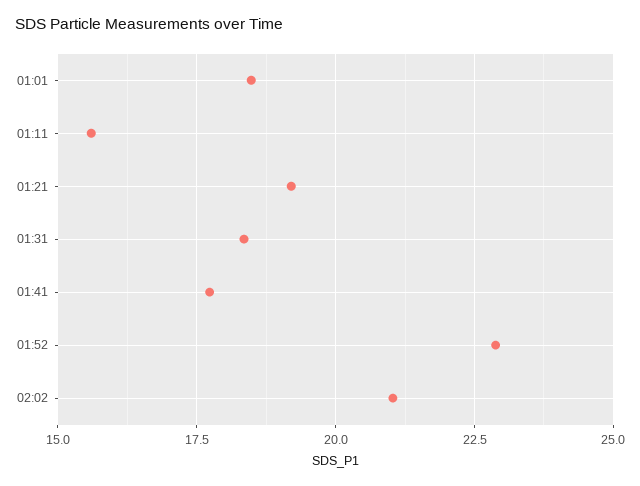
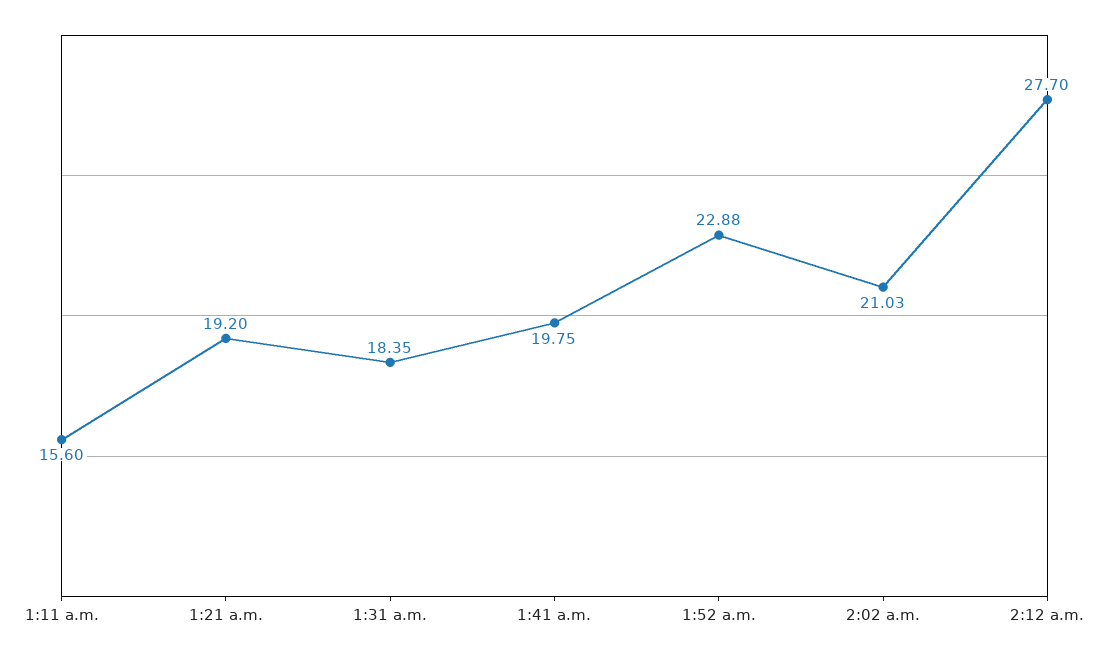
01:01: 18.5 -> none
01:41: 17.75 -> 19.75
2:12 a.m.: none -> 27.7

